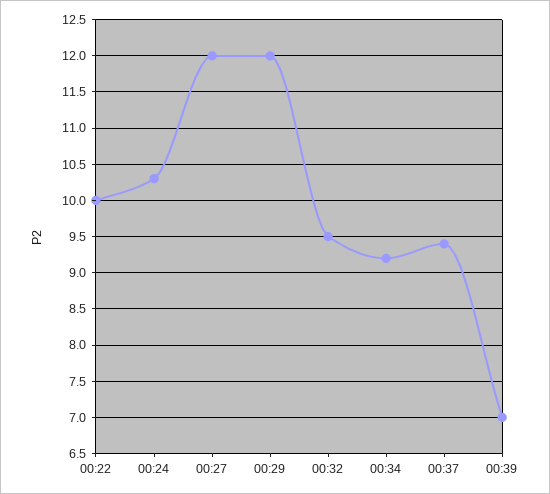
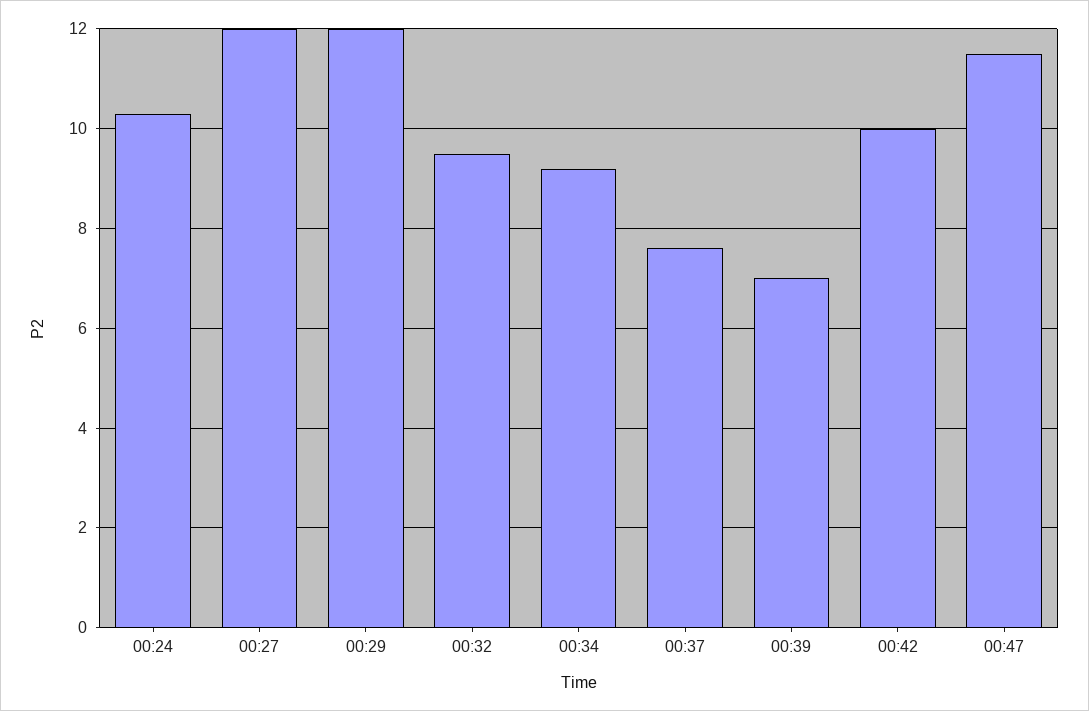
00:22: 10 -> none
00:37: 9.4 -> 7.5
00:42: none -> 10
00:47: none -> 11.5

